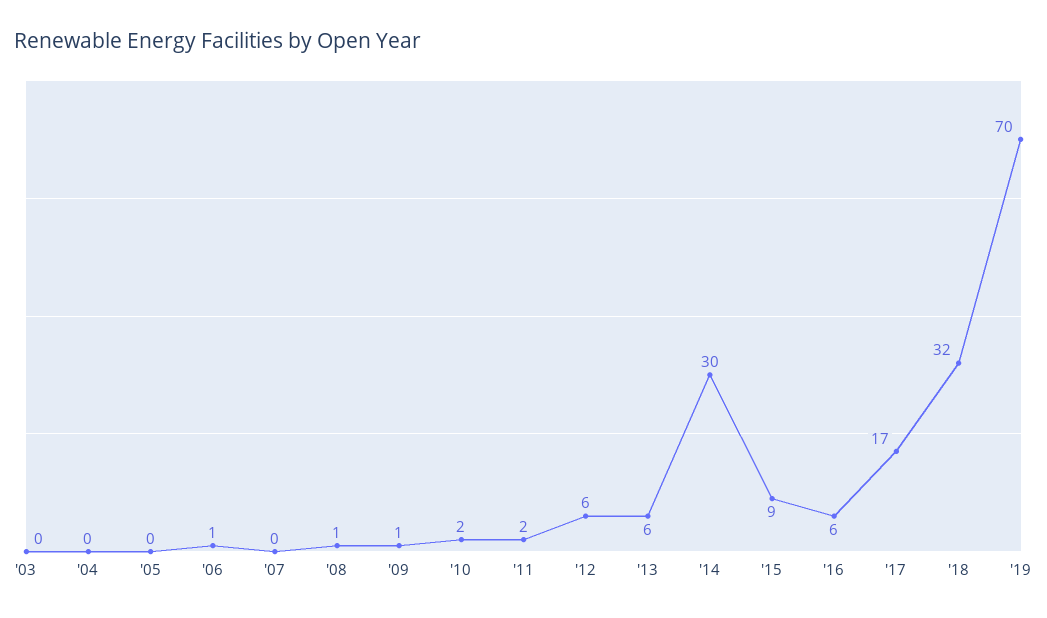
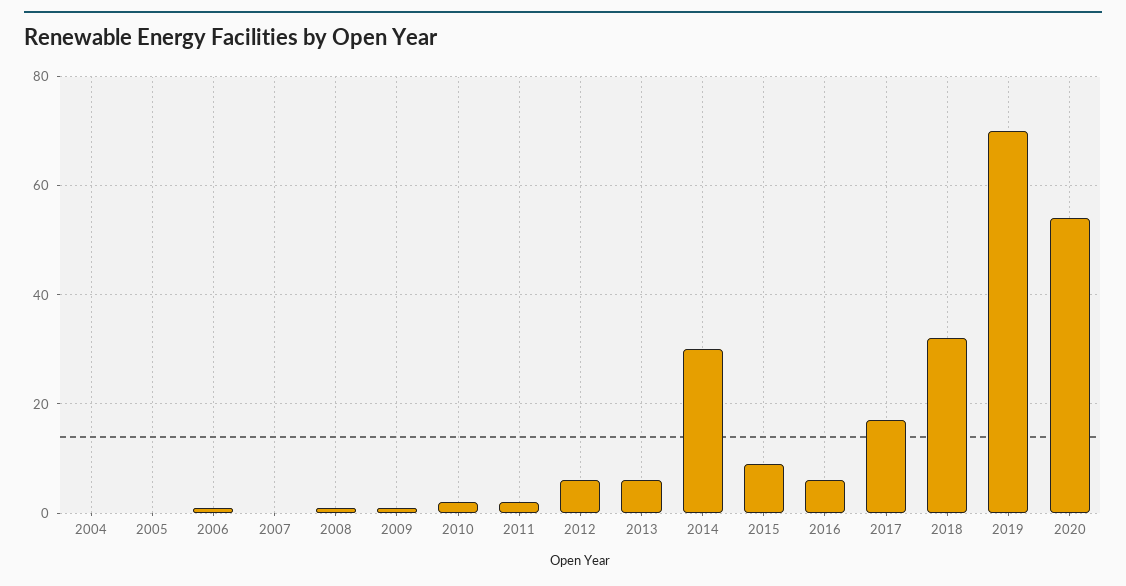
'03: 0 -> none
2020: none -> 55

